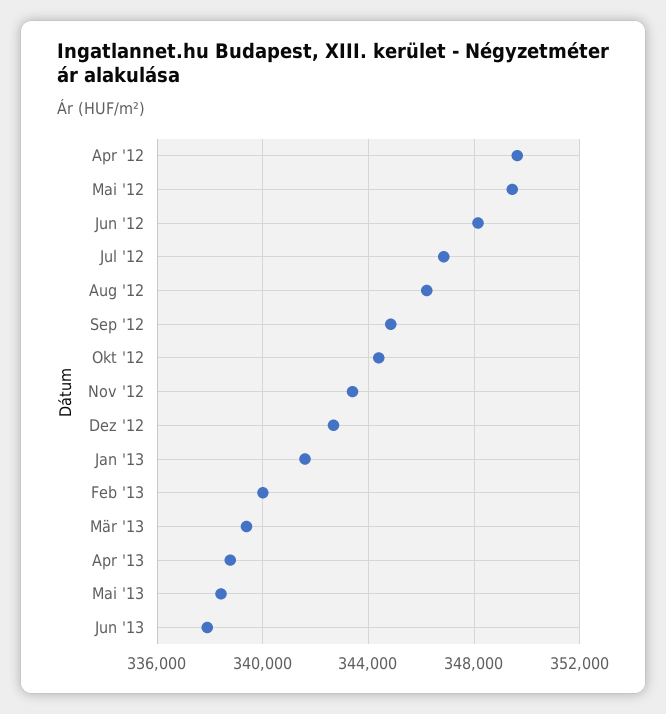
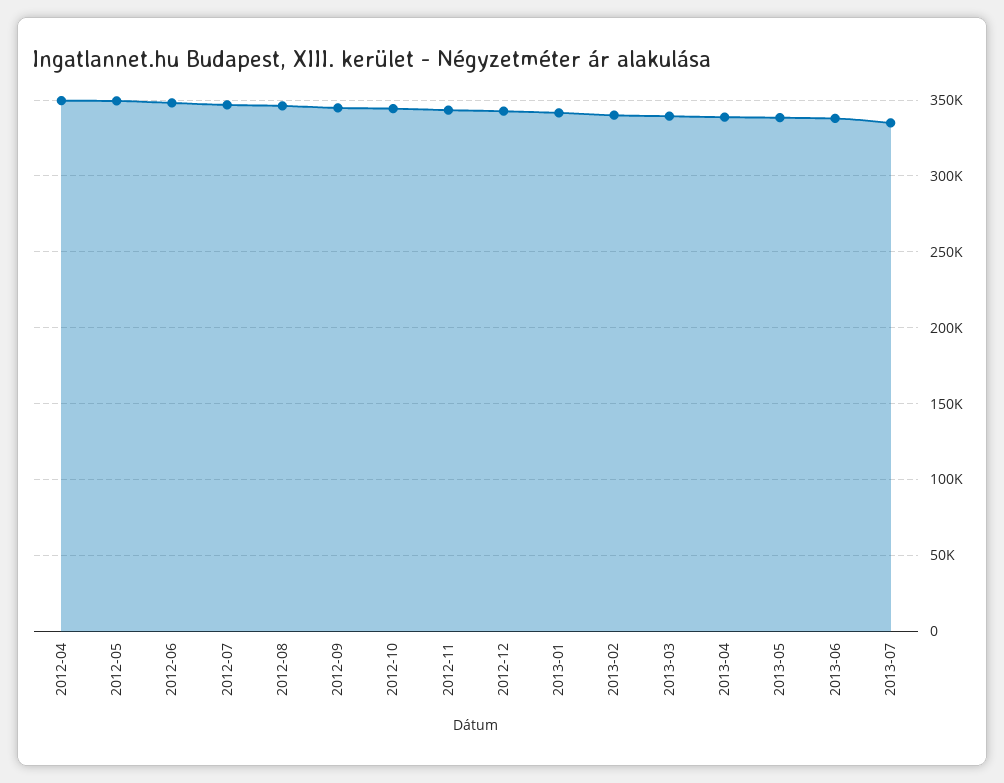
2013-07: none -> 335000

